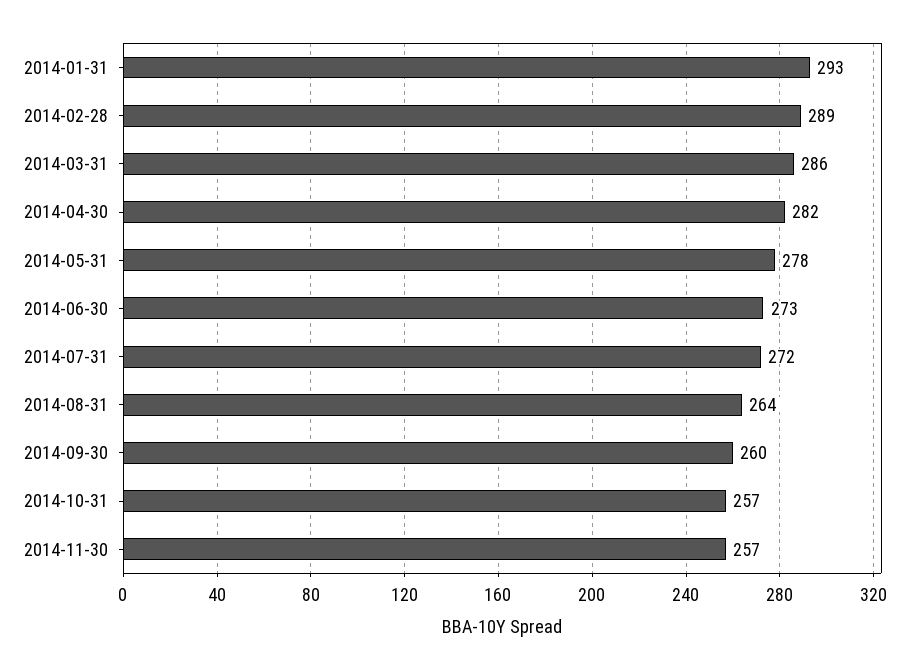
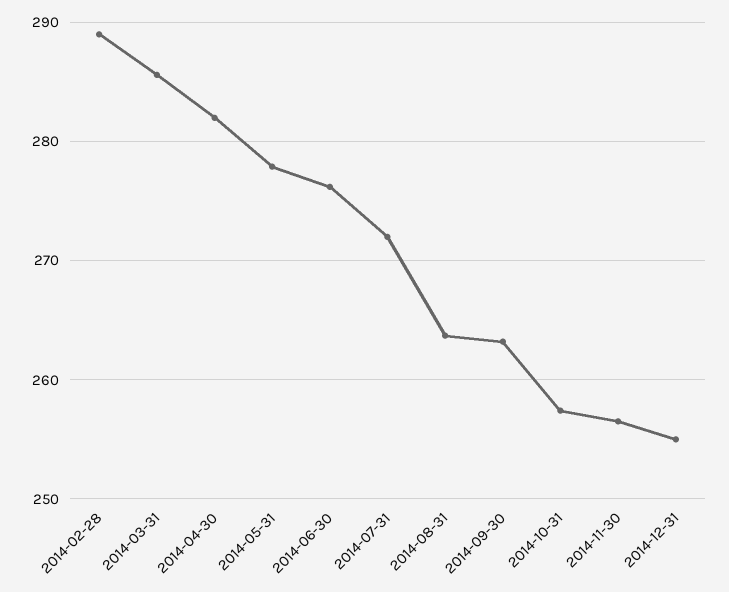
2014-01-31: 293 -> none
2014-06-30: 273 -> 276
2014-09-30: 260 -> 263
2014-12-31: none -> 255

